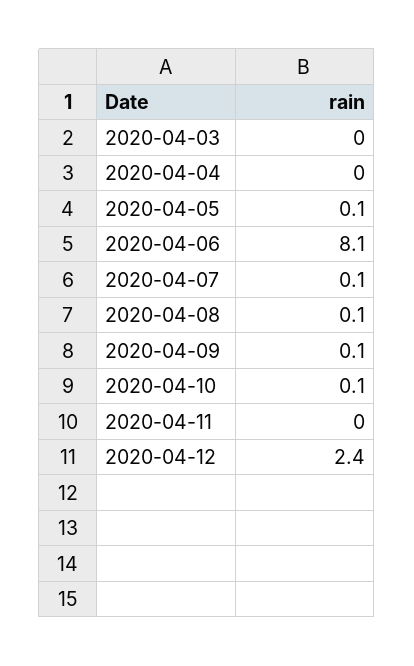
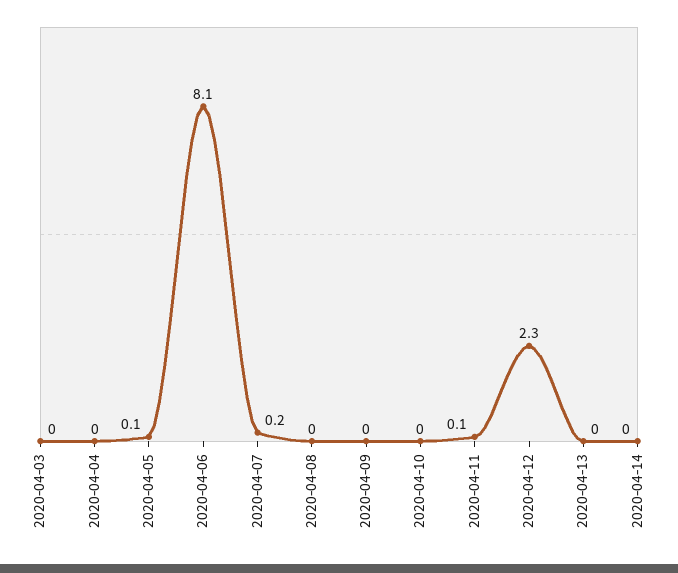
2020-04-07: 0.1 -> 0.2
2020-04-08: 0.1 -> 0
2020-04-09: 0.1 -> 0
2020-04-10: 0.1 -> 0
2020-04-11: 0 -> 0.1
2020-04-12: 2.4 -> 2.3
2020-04-13: none -> 0
2020-04-14: none -> 0

